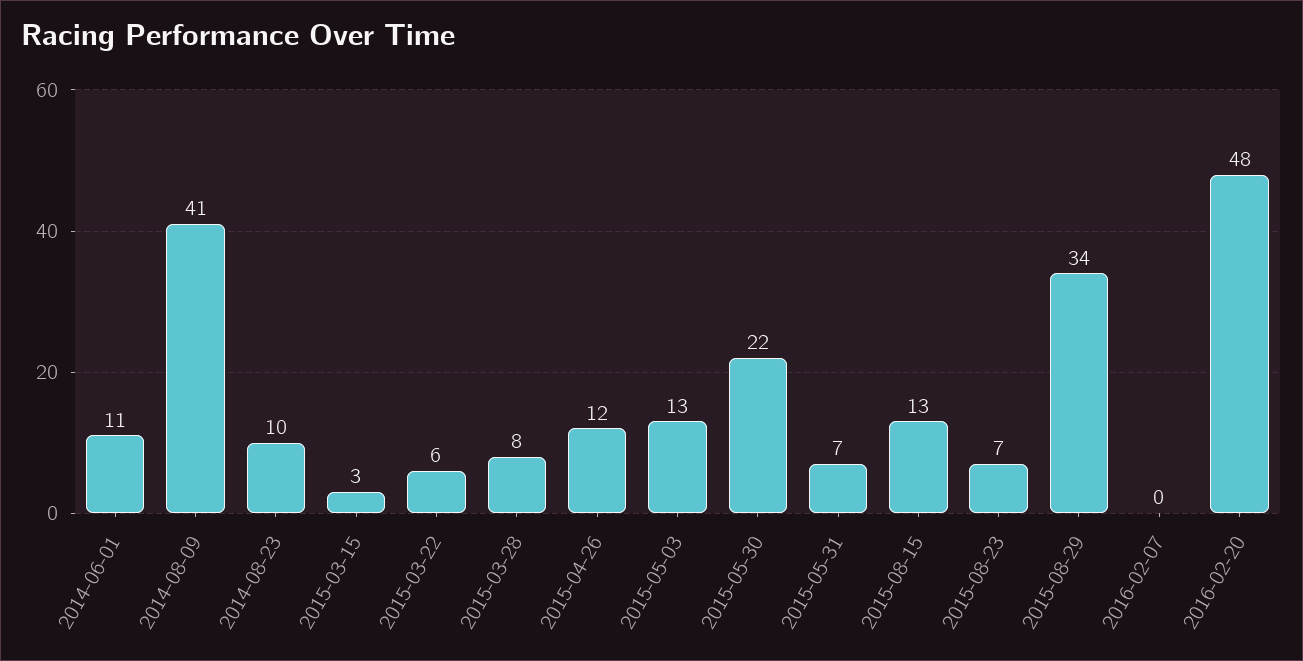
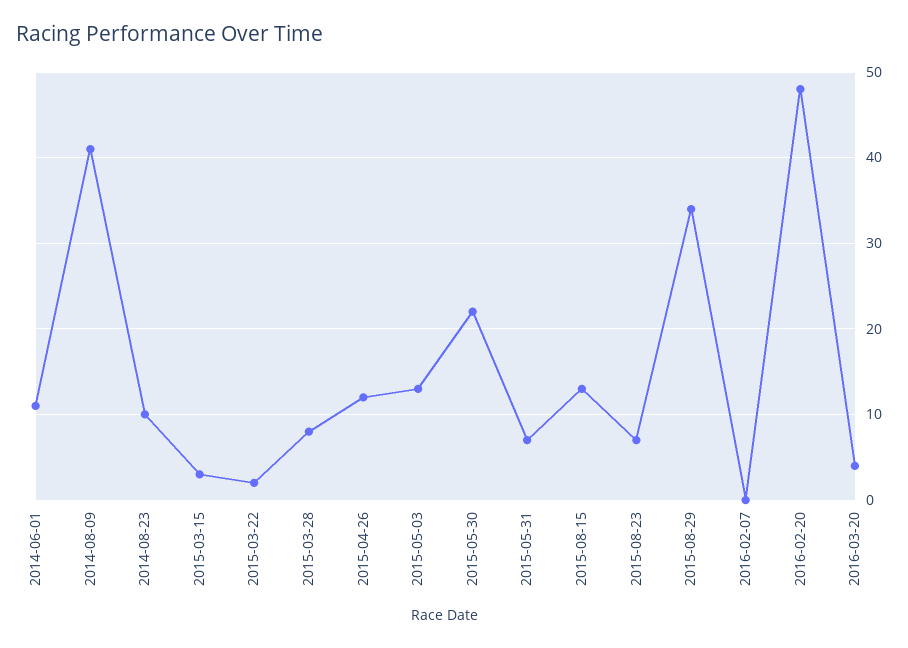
2015-03-22: 6 -> 2
2016-03-20: none -> 4

